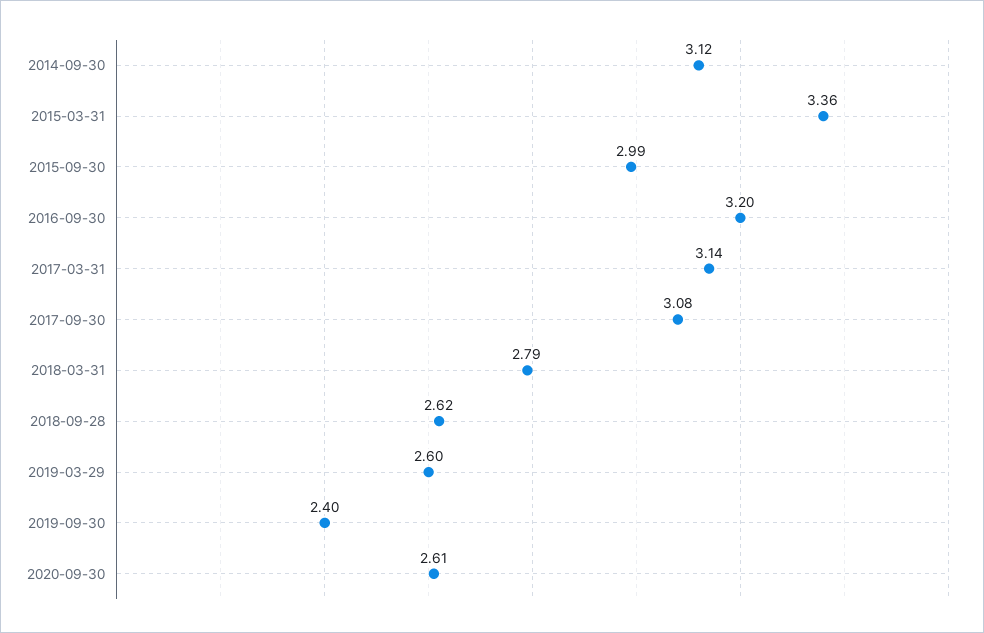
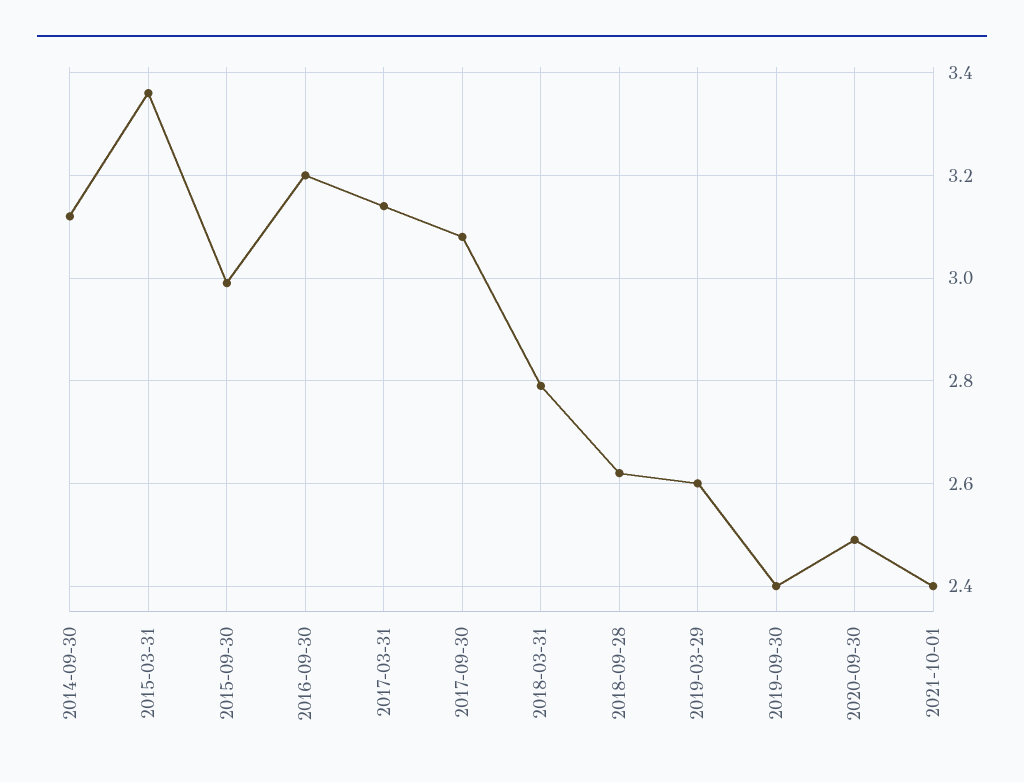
2020-09-30: 2.61 -> 2.5
2021-10-01: none -> 2.4

